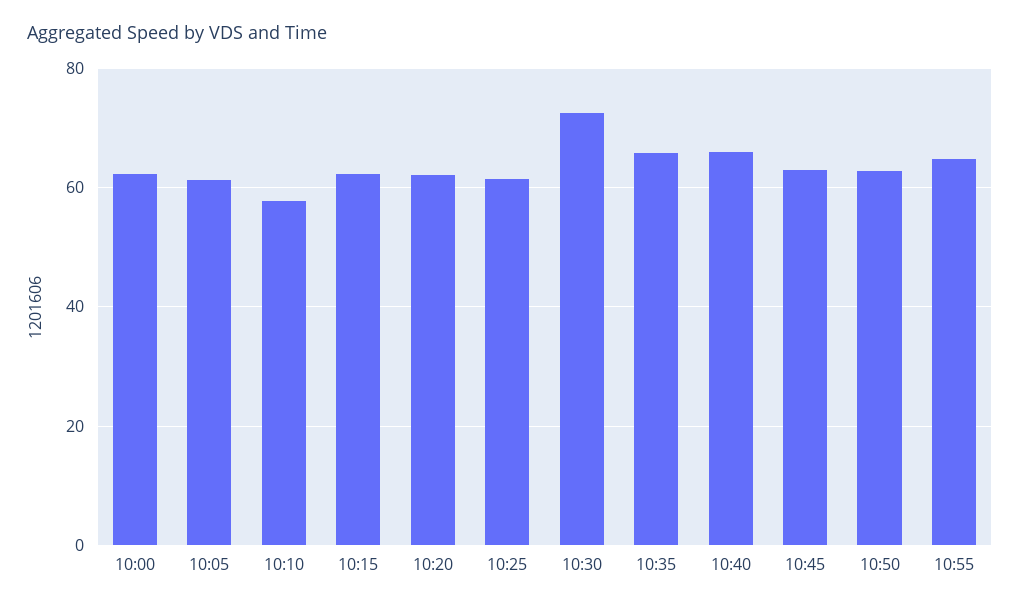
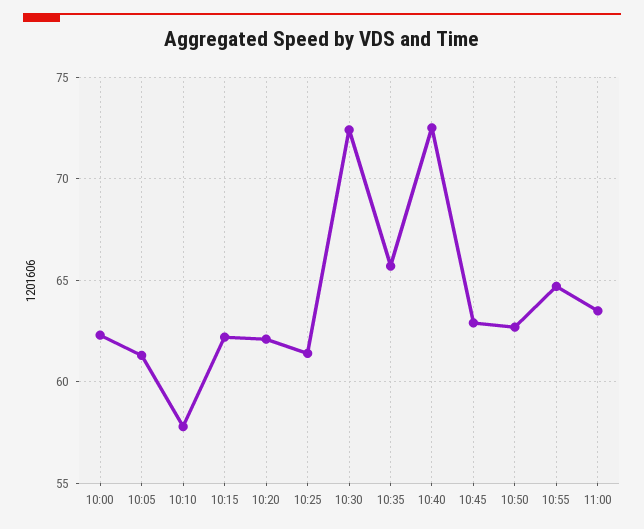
10:40: 66 -> 72.5
11:00: none -> 63.5

